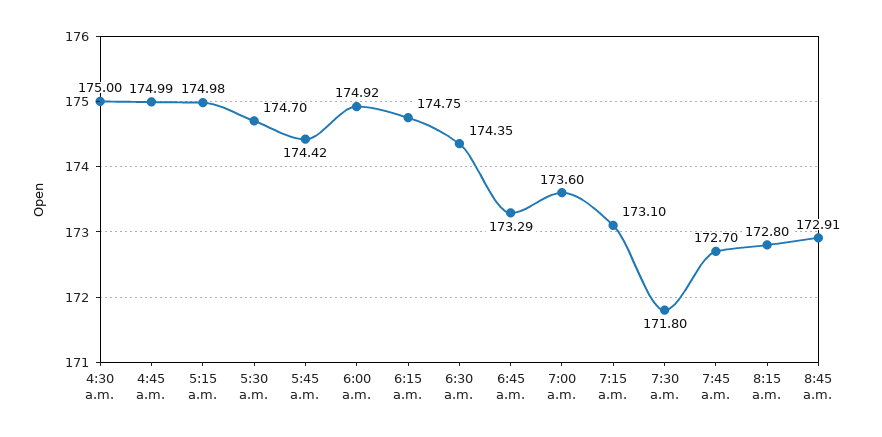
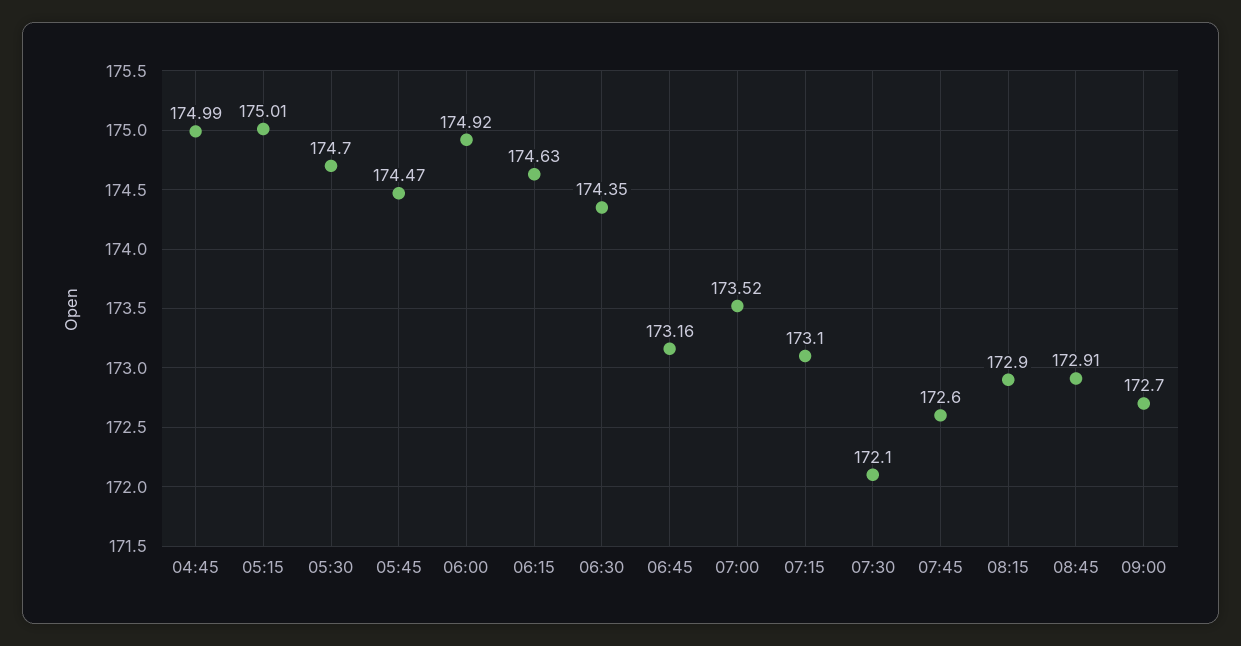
4:30 a.m.: 175 -> none
5:15 a.m.: 174.98 -> 175.01
5:45 a.m.: 174.42 -> 174.47
6:15 a.m.: 174.75 -> 174.63
6:45 a.m.: 173.29 -> 173.16
7:00 a.m.: 173.6 -> 173.52
7:30 a.m.: 171.8 -> 172.1
7:45 a.m.: 172.7 -> 172.6
8:15 a.m.: 172.8 -> 172.9
09:00: none -> 172.7

